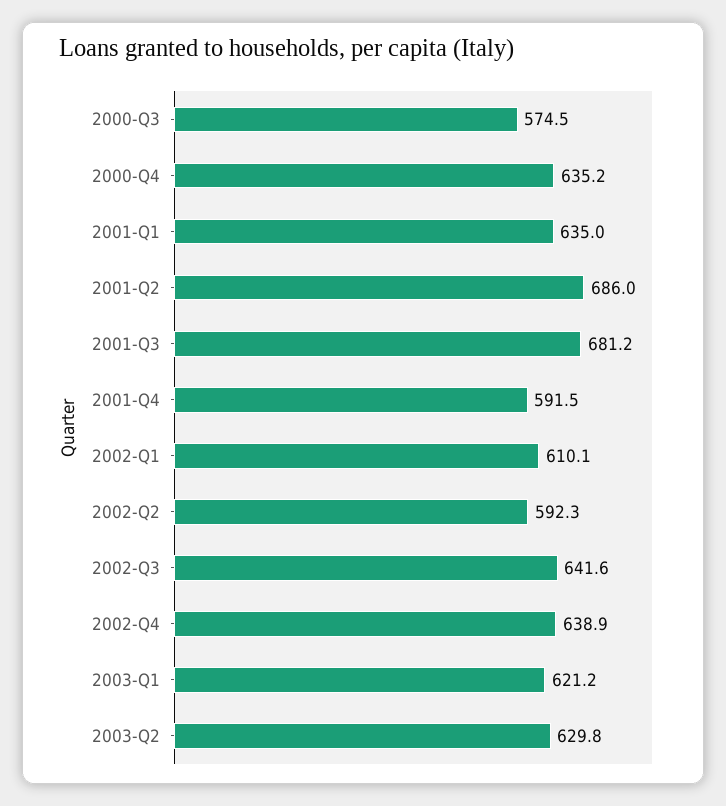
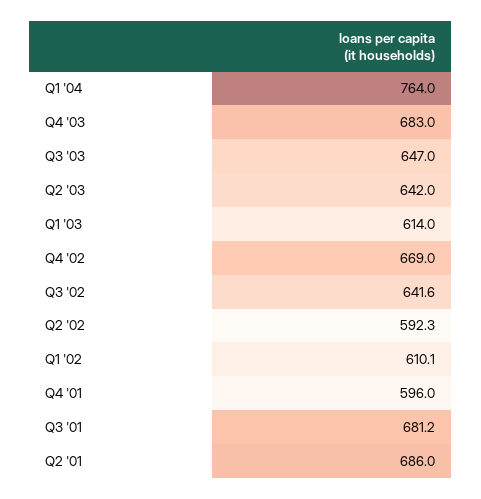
2000-Q3: 574.5 -> none
2000-Q4: 635.2 -> none
2001-Q1: 635 -> none
2001-Q4: 591.5 -> 596
2002-Q4: 638.9 -> 669
2003-Q1: 621.2 -> 614
2003-Q2: 629.8 -> 642
Q1 '04: none -> 764
Q4 '03: none -> 683
Q3 '03: none -> 647

